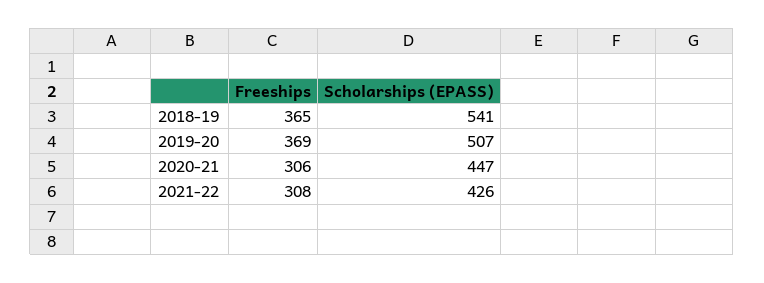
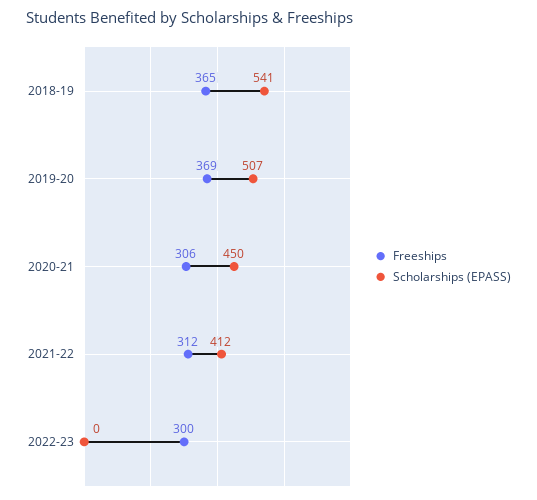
Scholarships (EPASS), 2020-21: 447 -> 450
Freeships, 2021-22: 308 -> 312
Scholarships (EPASS), 2021-22: 426 -> 412
Freeships, 2022-23: none -> 300
Scholarships (EPASS), 2022-23: none -> 0

